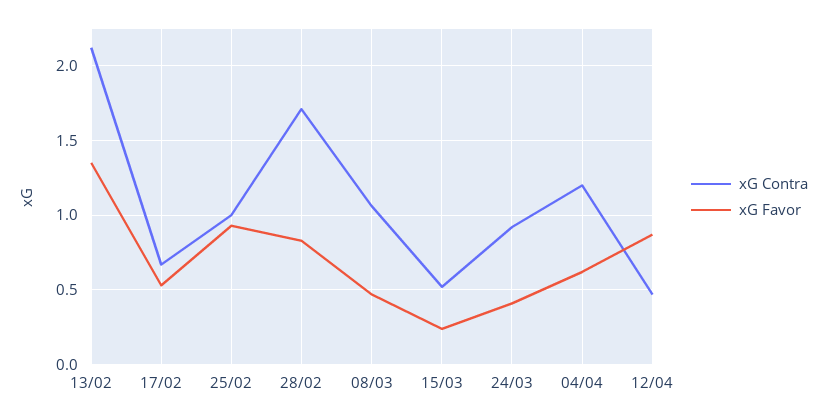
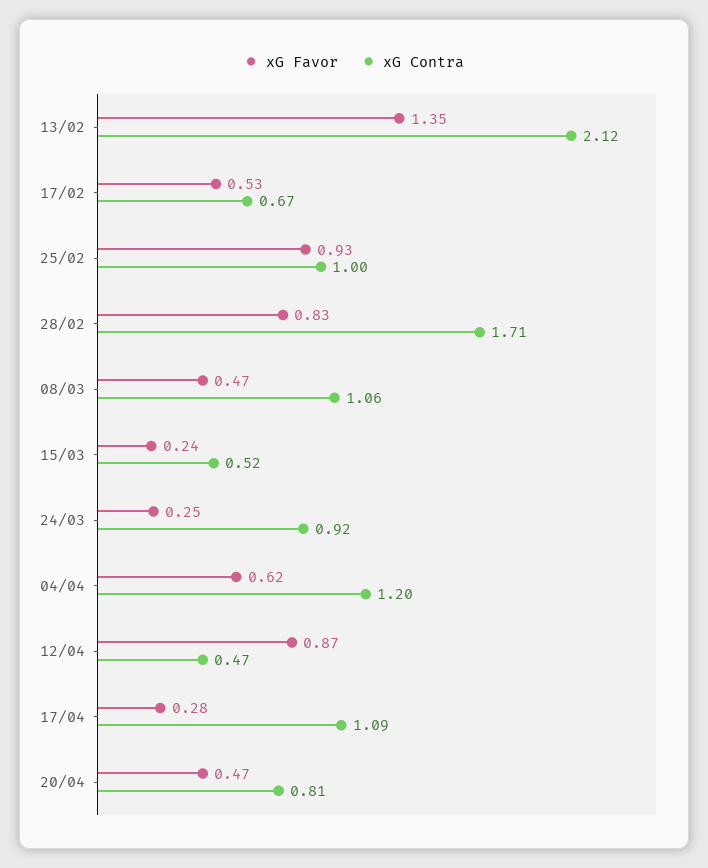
xG Favor, 24/03: 0.4 -> 0.25
xG Favor, 17/04: none -> 0.28
xG Contra, 17/04: none -> 1.09
xG Favor, 20/04: none -> 0.47
xG Contra, 20/04: none -> 0.81

